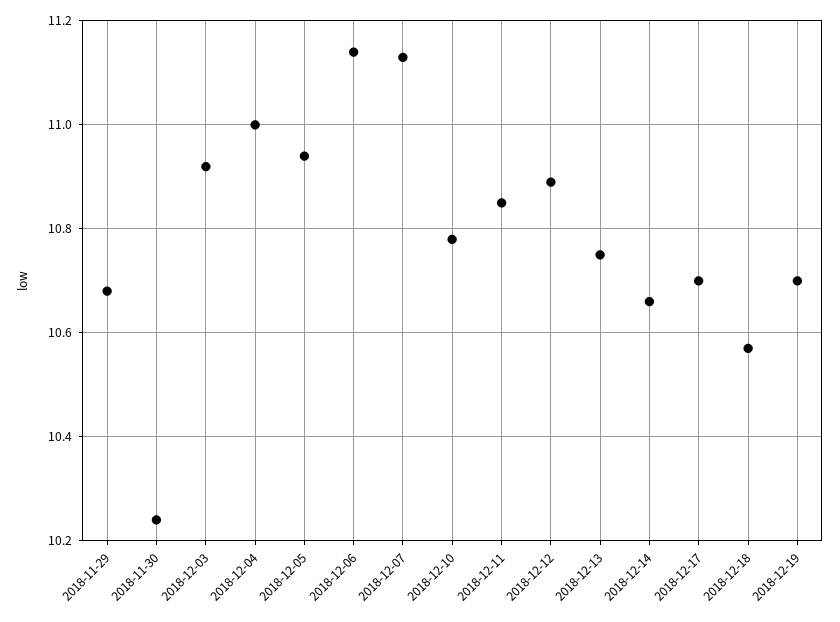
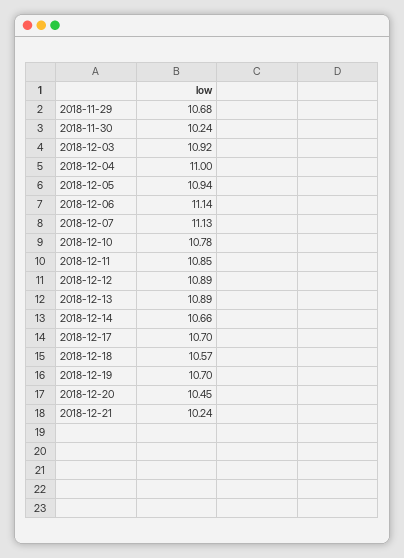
2018-12-13: 10.75 -> 10.89
2018-12-20: none -> 10.45
2018-12-21: none -> 10.24

